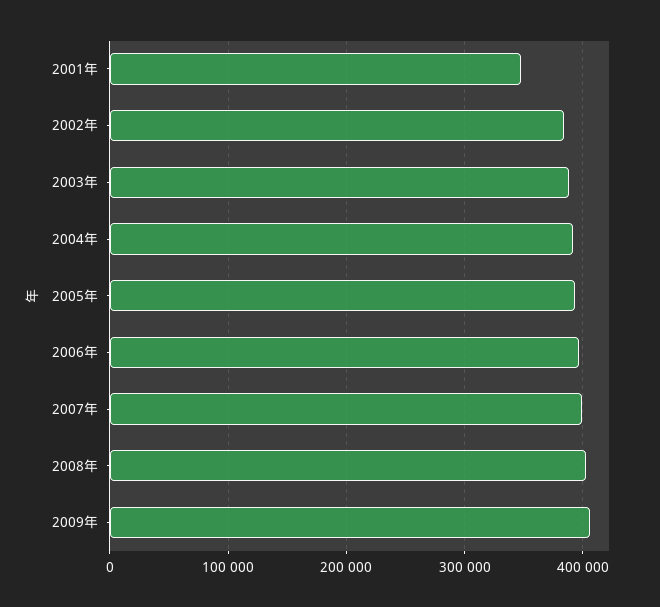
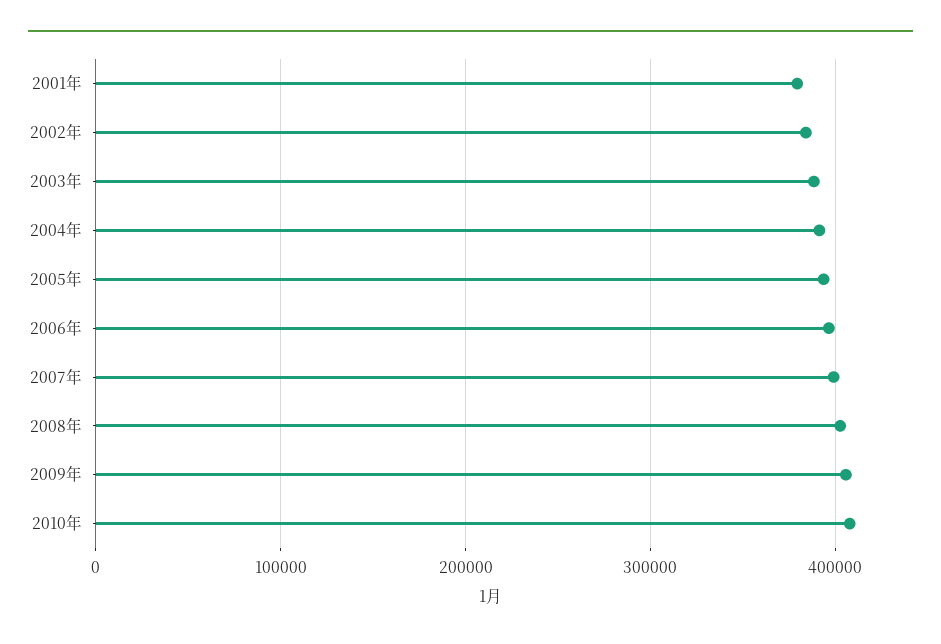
2001年: 350000 -> 380000
2010年: none -> 410000

